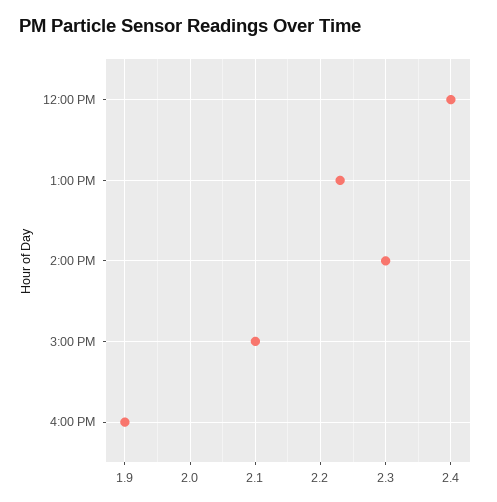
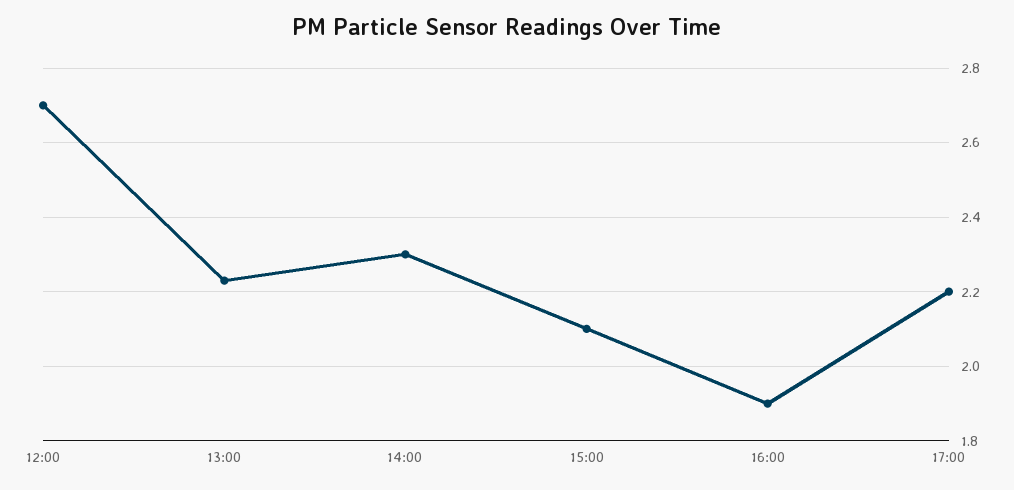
12:00 PM: 2.4 -> 2.7
17:00: none -> 2.2

